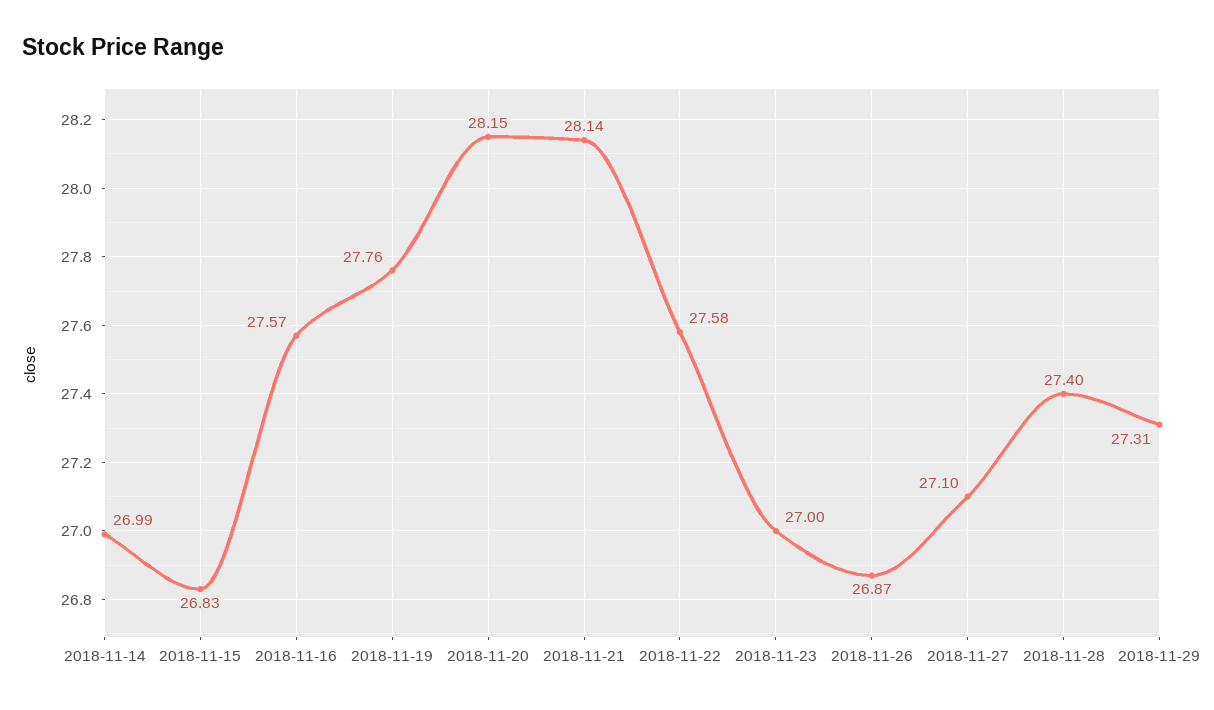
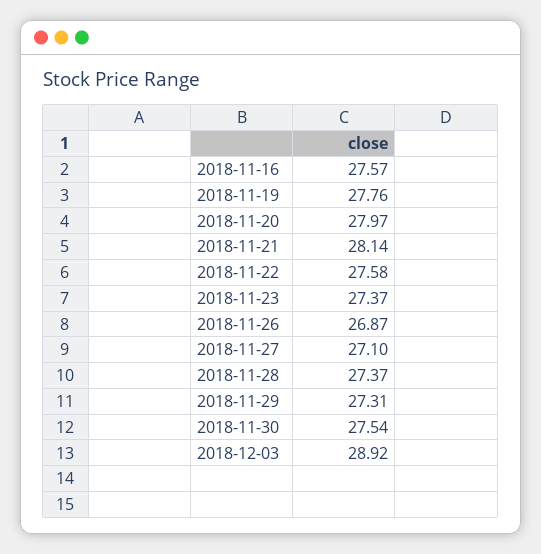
2018-11-14: 26.99 -> none
2018-11-15: 26.83 -> none
2018-11-20: 28.15 -> 27.97
2018-11-23: 27 -> 27.37
2018-11-28: 27.4 -> 27.37
2018-11-30: none -> 27.54
2018-12-03: none -> 28.92

